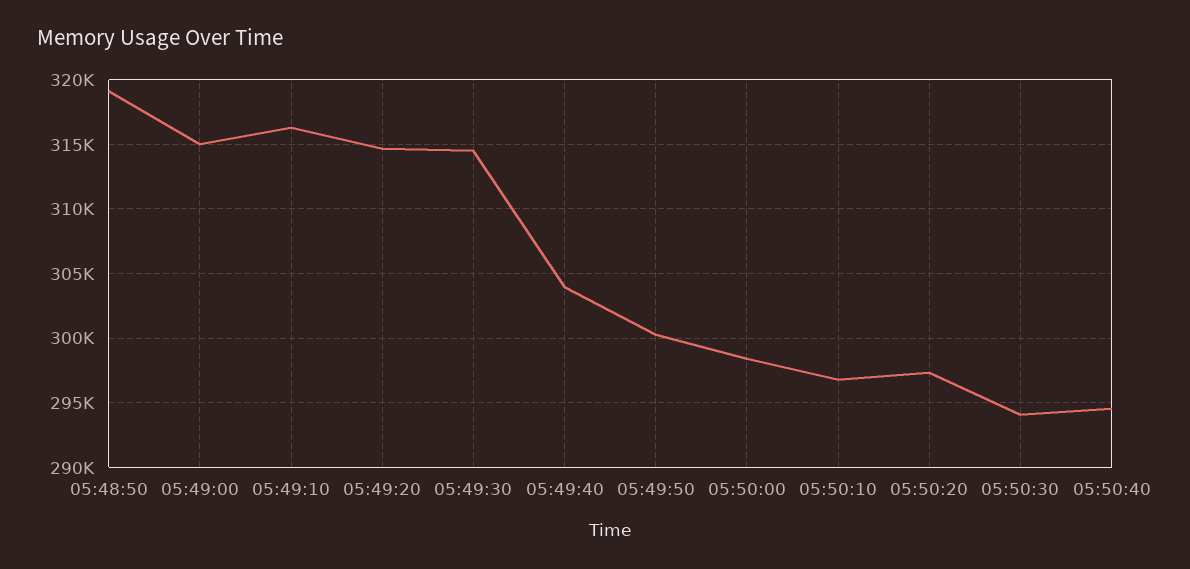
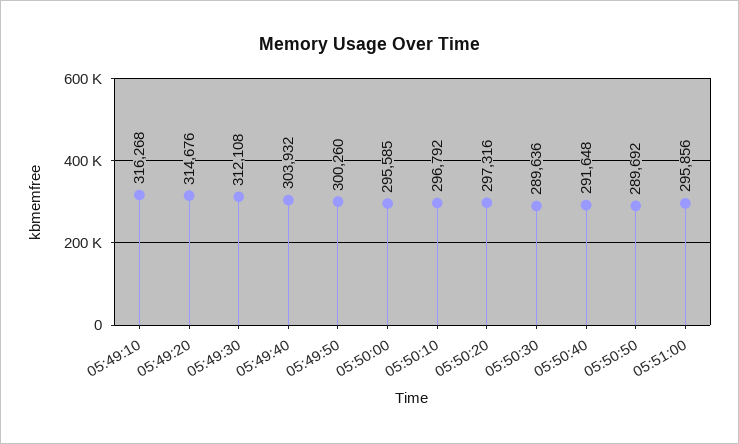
05:48:50: 319000 -> none
05:49:00: 315000 -> none
05:49:30: 314500 -> 312108
05:50:00: 298500 -> 295585
05:50:30: 294000 -> 289636
05:50:40: 294500 -> 291648
05:50:50: none -> 289692
05:51:00: none -> 295856

